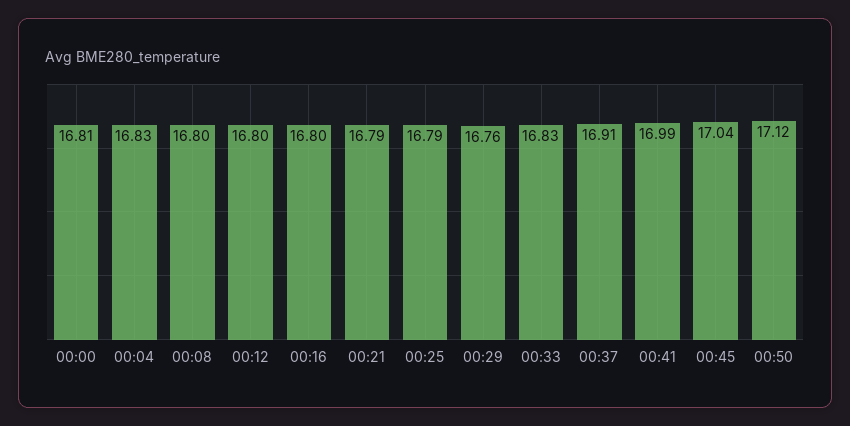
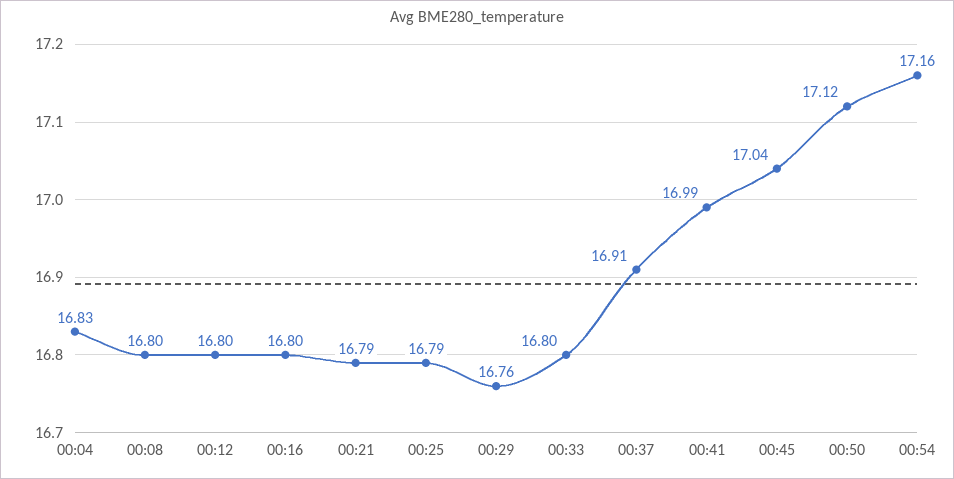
00:00: 16.81 -> none
00:33: 16.83 -> 16.8
00:54: none -> 17.16

